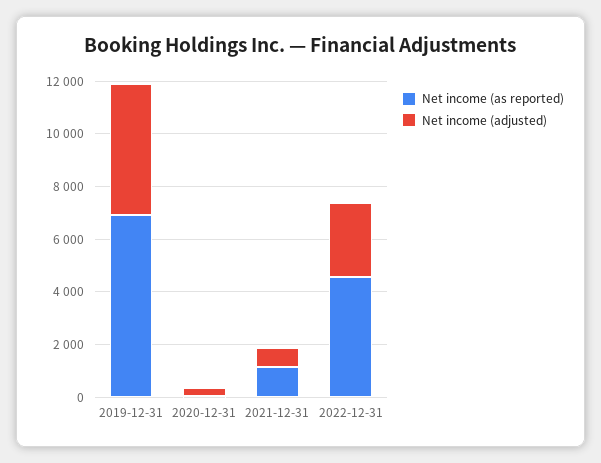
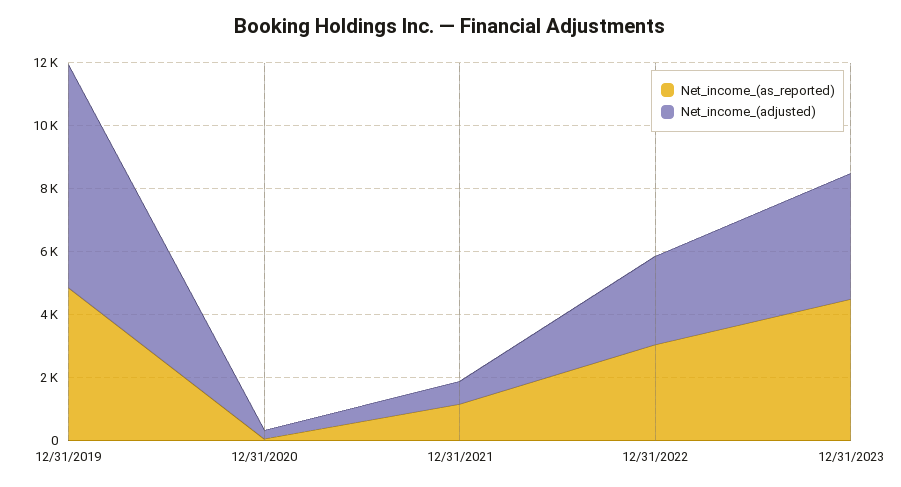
Net income (as reported), 2019-12-31: 7000 -> 5000
Net income (adjusted), 2019-12-31: 5000 -> 7000
Net income (as reported), 2022-12-31: 4500 -> 3000
Net income (as reported), 12/31/2023: none -> 4500
Net income (adjusted), 12/31/2023: none -> 4000

